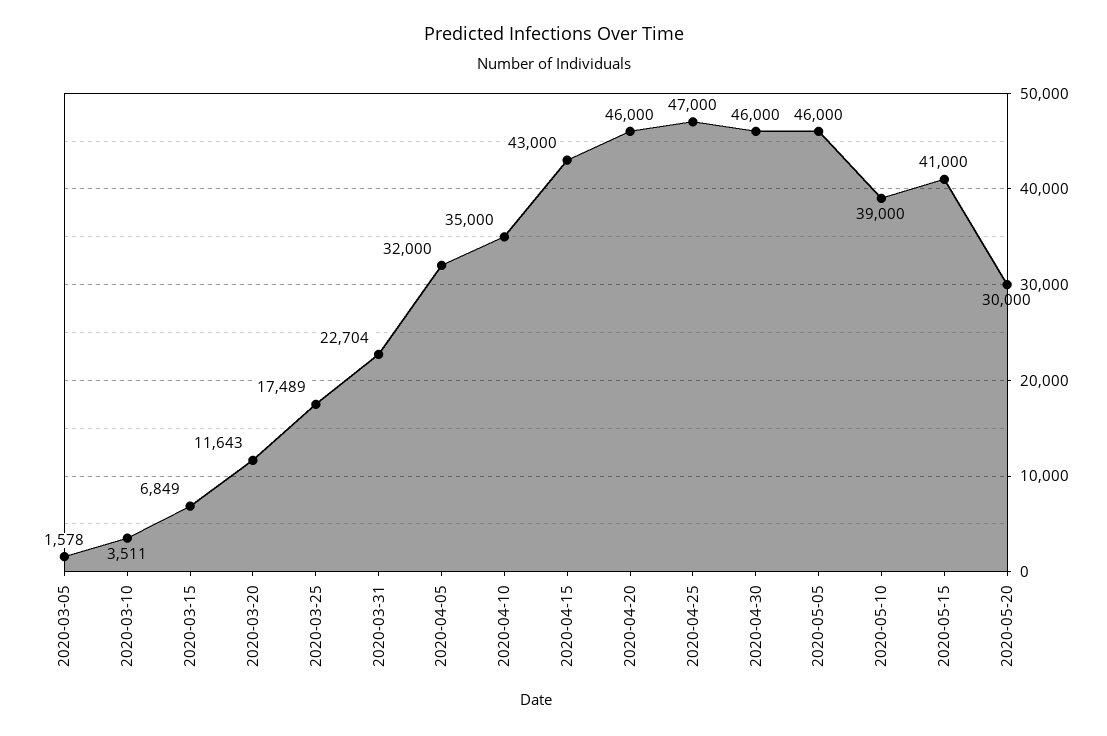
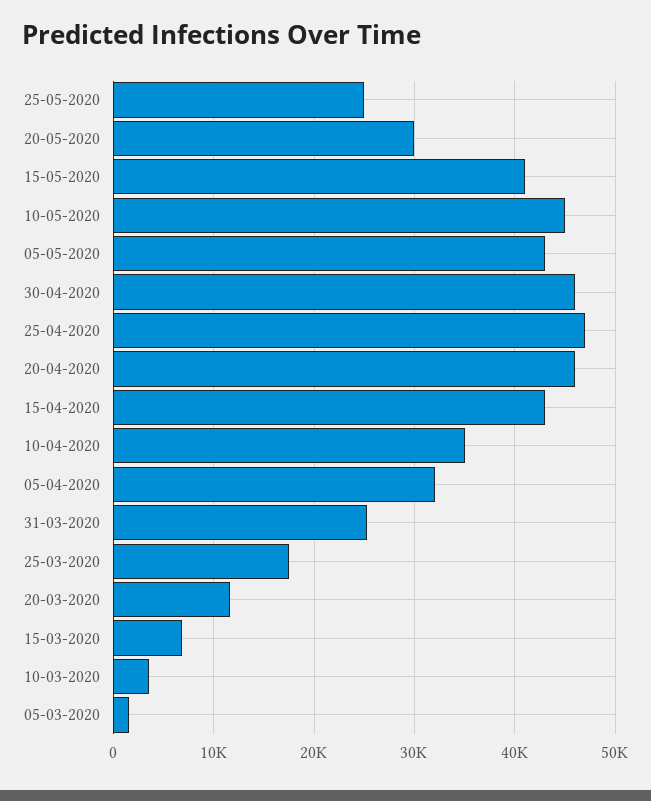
2020-03-31: 22704 -> 25000
2020-05-05: 46000 -> 43000
2020-05-10: 39000 -> 45000
25-05-2020: none -> 25000

